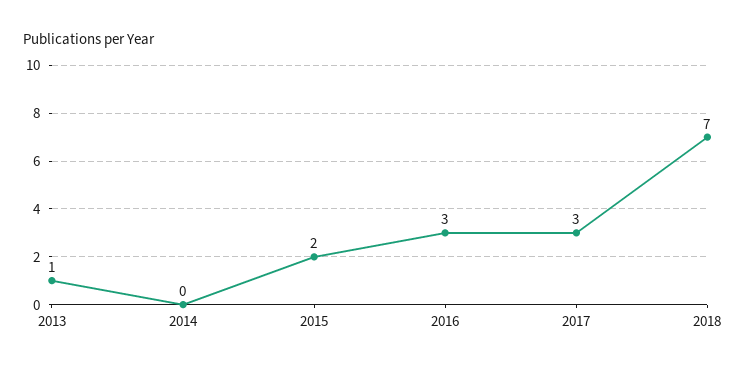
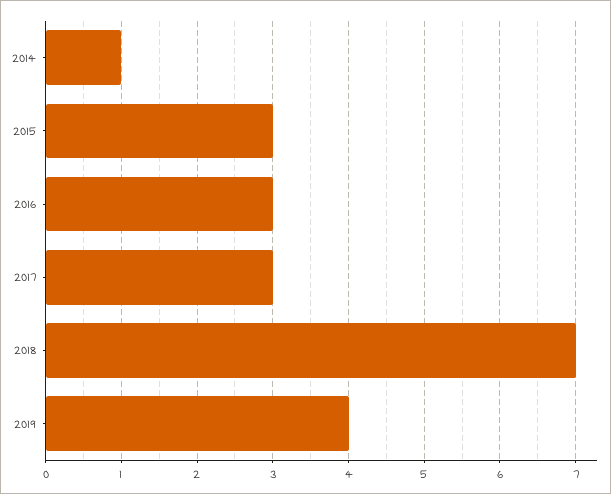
2013: 1 -> none
2014: 0 -> 1
2015: 2 -> 3
2019: none -> 4

